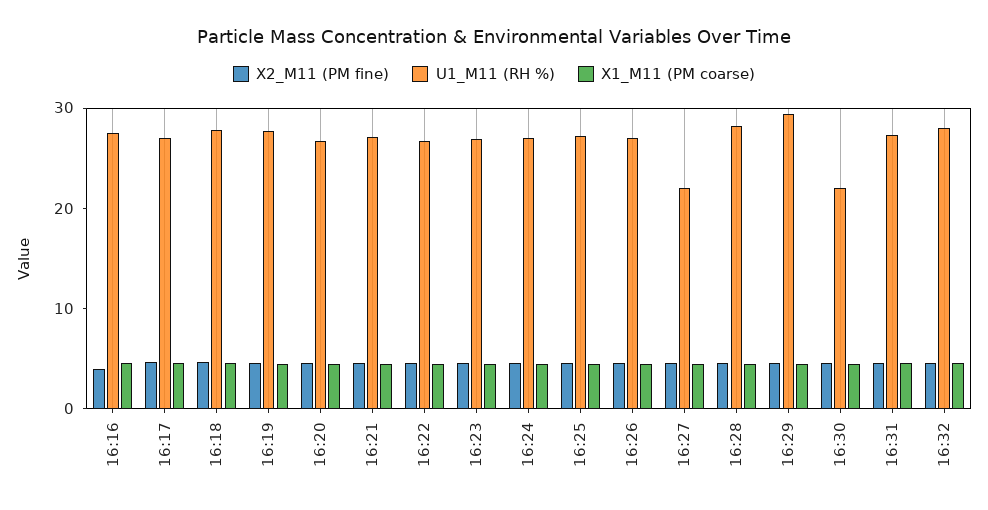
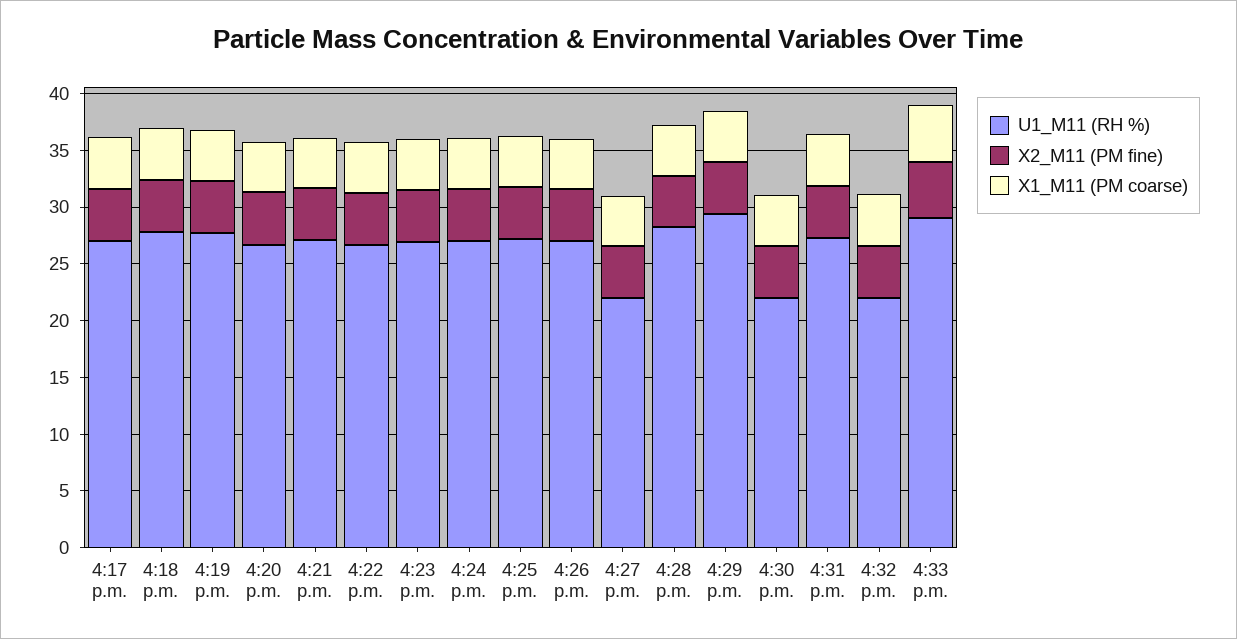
X2_M11 (PM fine), 16:16: 4 -> none
U1_M11 (RH %), 16:16: 28 -> none
X1_M11 (PM coarse), 16:16: 4 -> none
U1_M11 (RH %), 16:32: 28 -> 22
U1_M11 (RH %), 4:33 p.m.: none -> 29
X2_M11 (PM fine), 4:33 p.m.: none -> 5
X1_M11 (PM coarse), 4:33 p.m.: none -> 5

